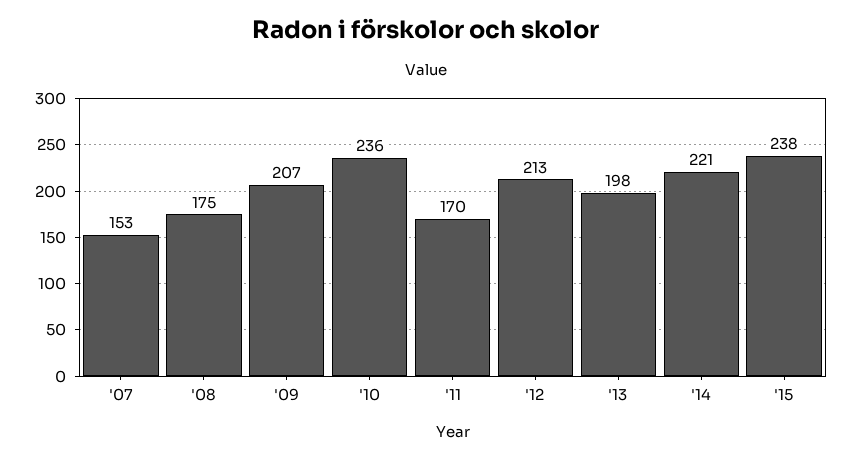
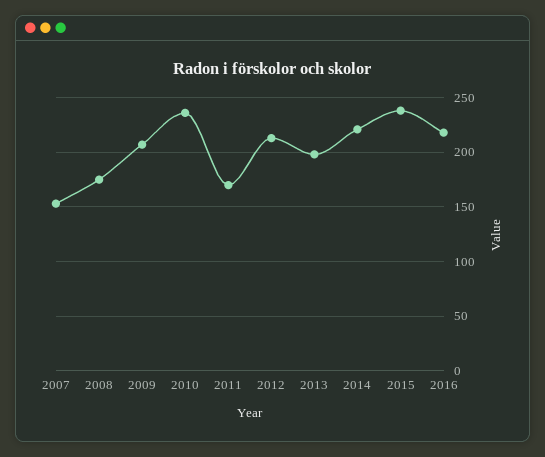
2016: none -> 220

